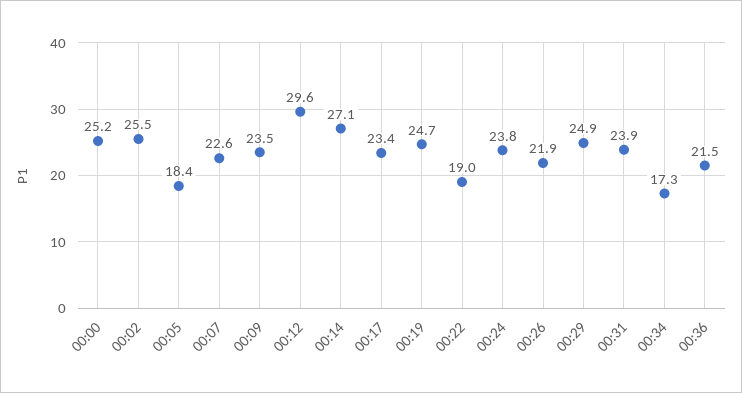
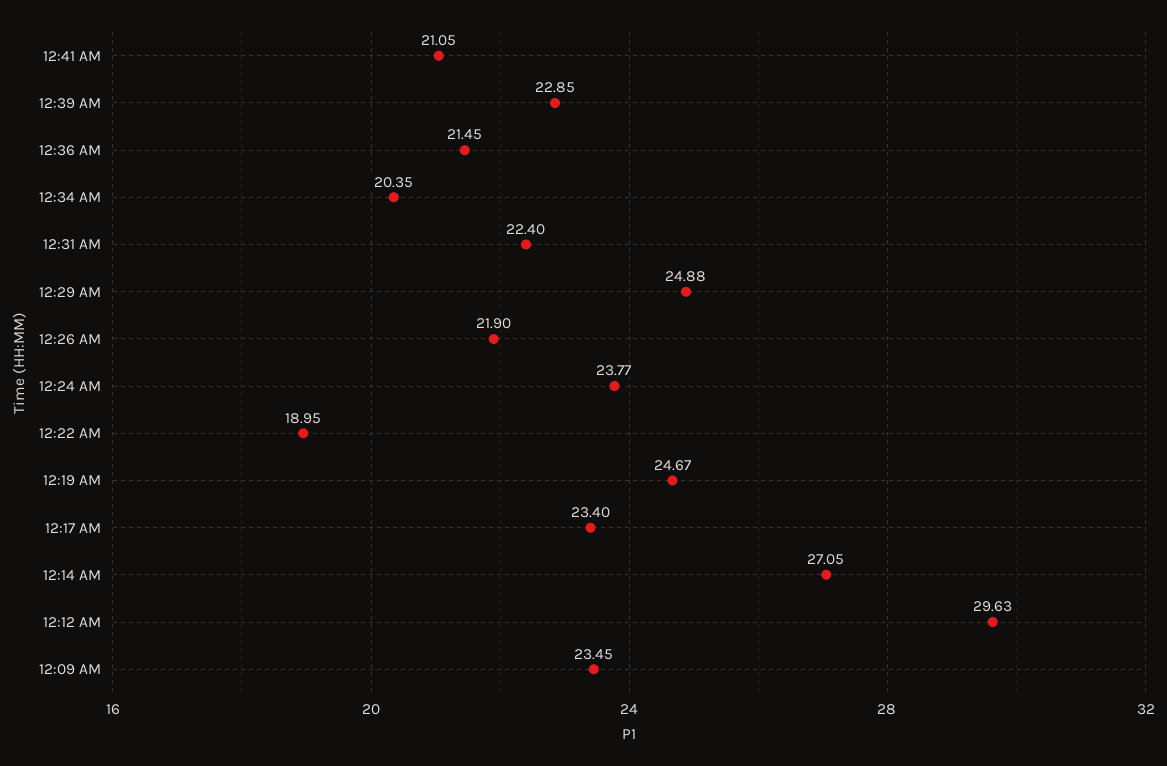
00:00: 25.2 -> none
00:02: 25.5 -> none
00:05: 18.4 -> none
00:07: 22.6 -> none
00:31: 23.9 -> 22.4
00:34: 17.3 -> 20.35
12:41 AM: none -> 21.05
12:39 AM: none -> 22.85

